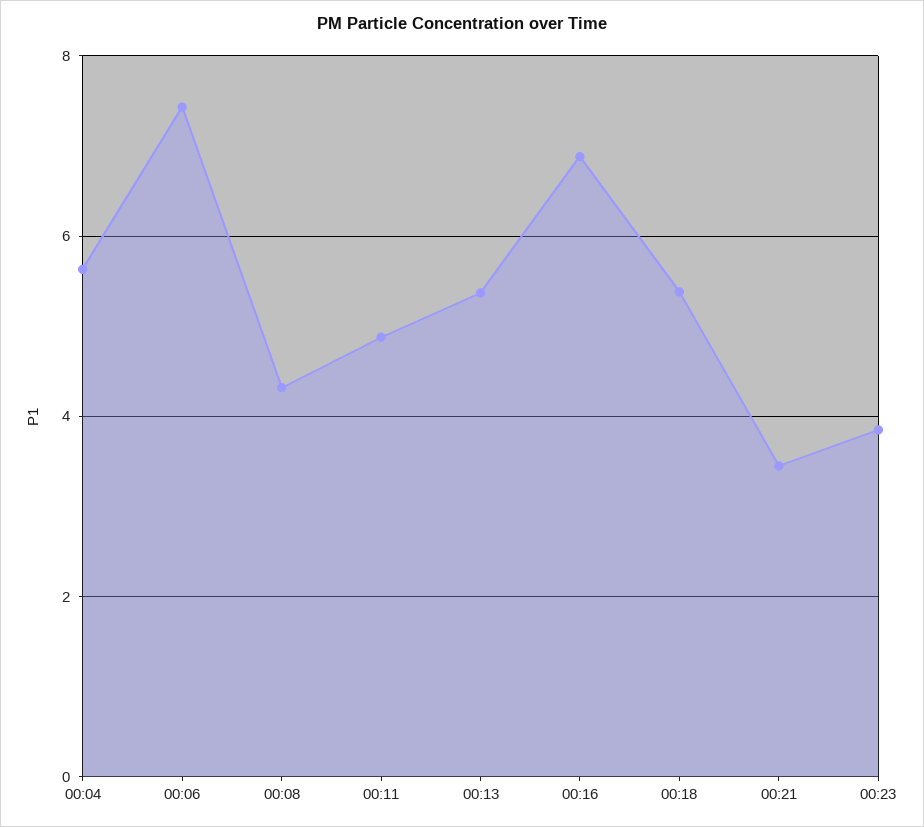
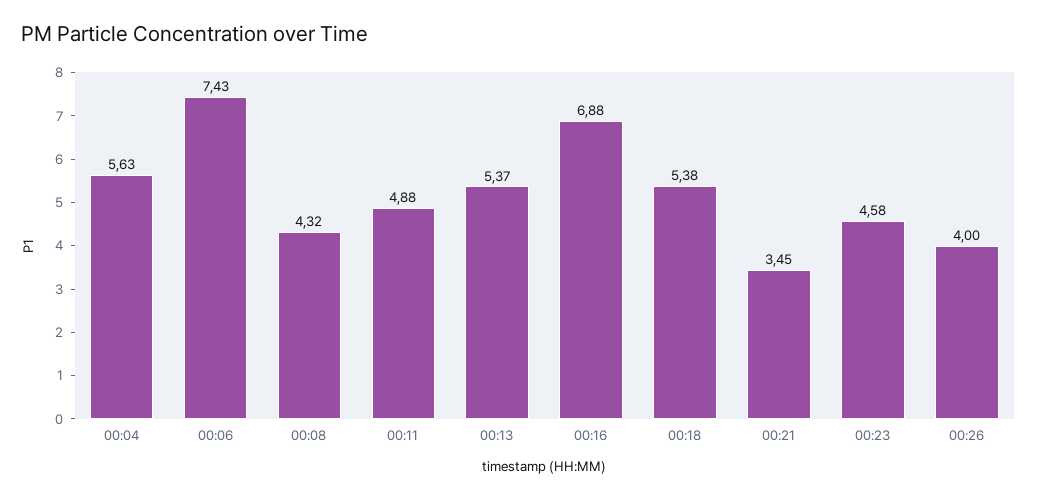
00:23: 3.8 -> 4.58
00:26: none -> 4

